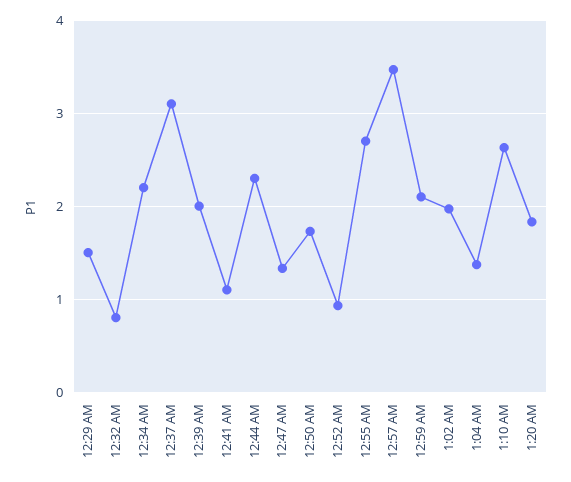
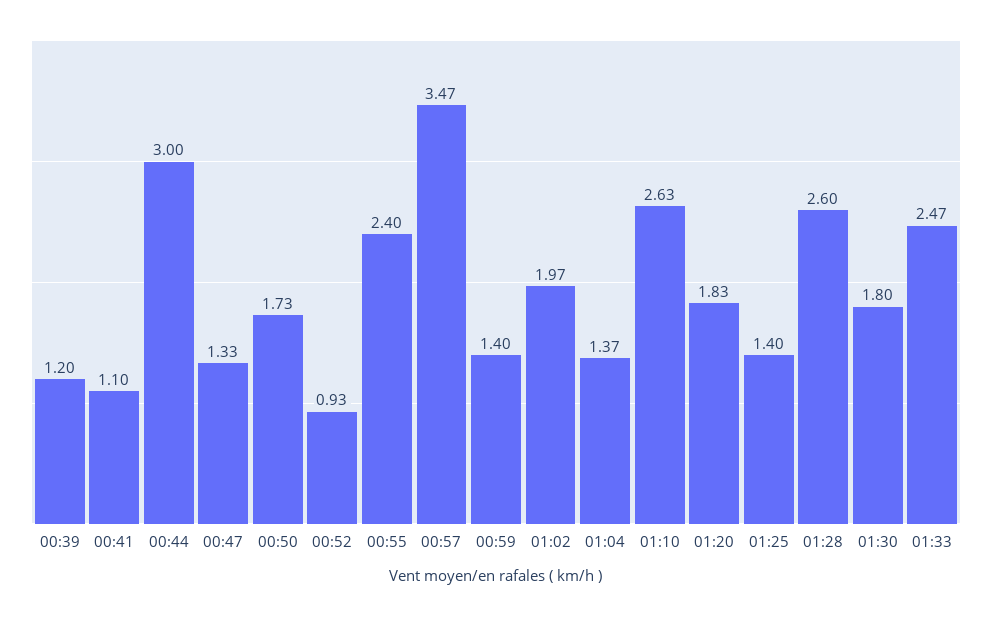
12:29 AM: 1.5 -> none
12:32 AM: 0.8 -> none
12:34 AM: 2.2 -> none
12:37 AM: 3.1 -> none
12:39 AM: 2 -> 1.2
12:44 AM: 2.3 -> 3
12:55 AM: 2.7 -> 2.4
12:59 AM: 2.1 -> 1.4
01:25: none -> 1.4
01:28: none -> 2.6
01:30: none -> 1.8
01:33: none -> 2.47

